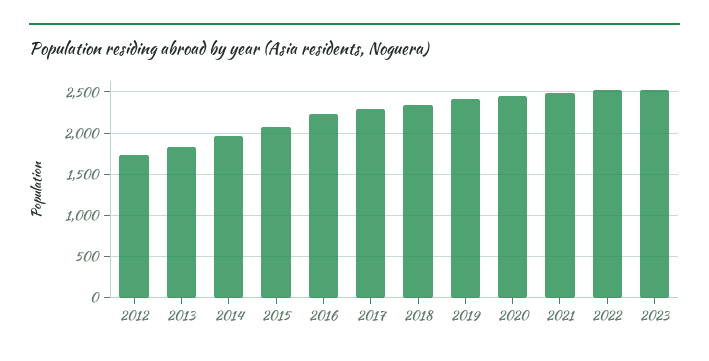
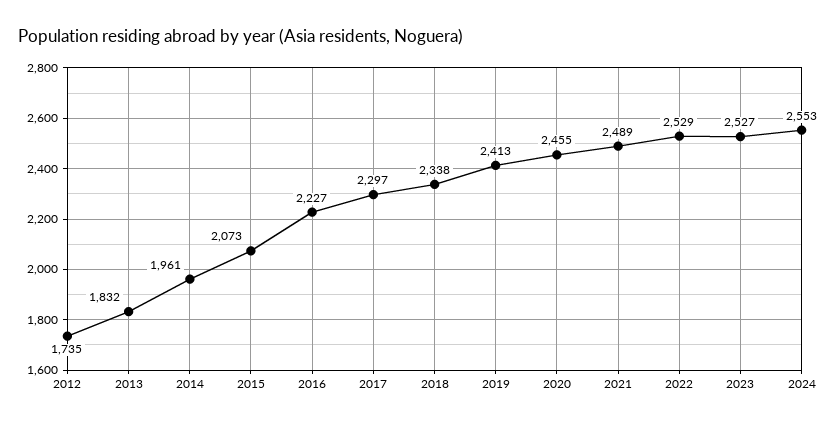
2024: none -> 2553

